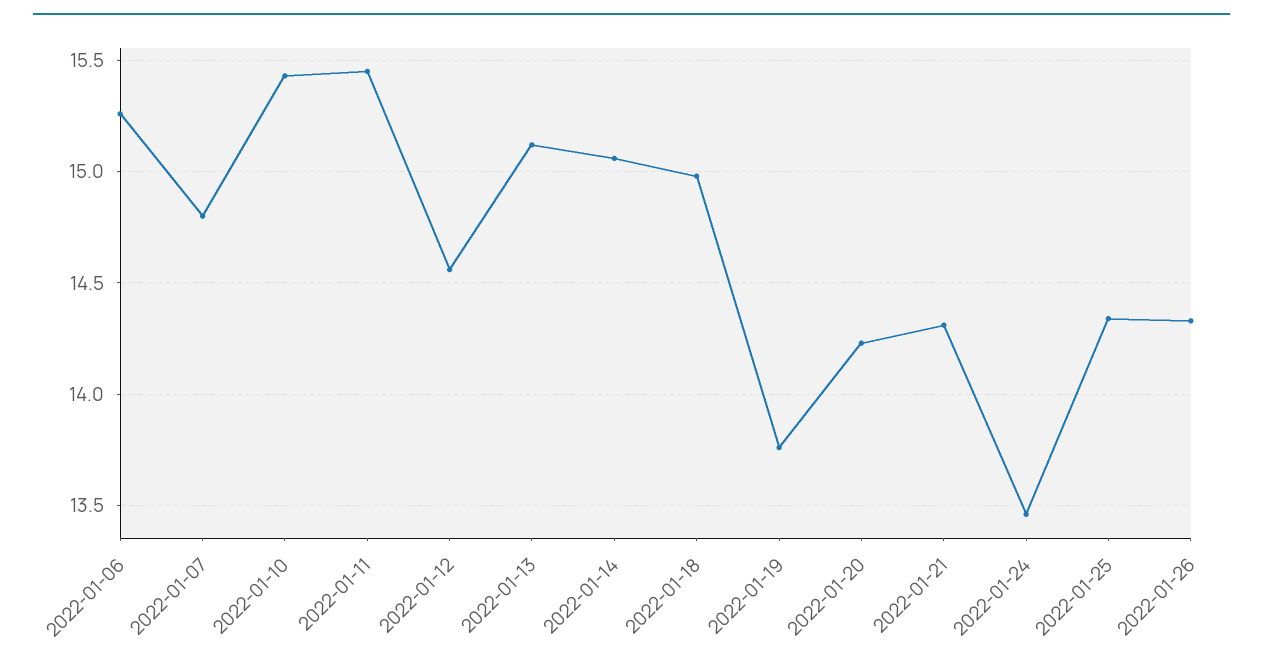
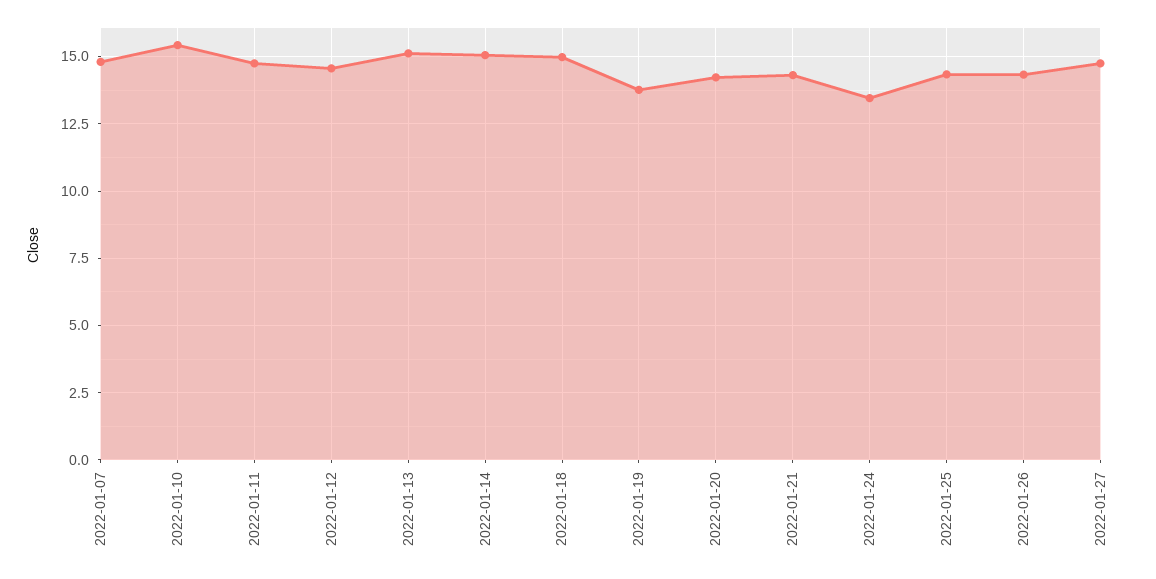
2022-01-06: 15.25 -> none
2022-01-11: 15.45 -> 14.75
2022-01-27: none -> 14.75

